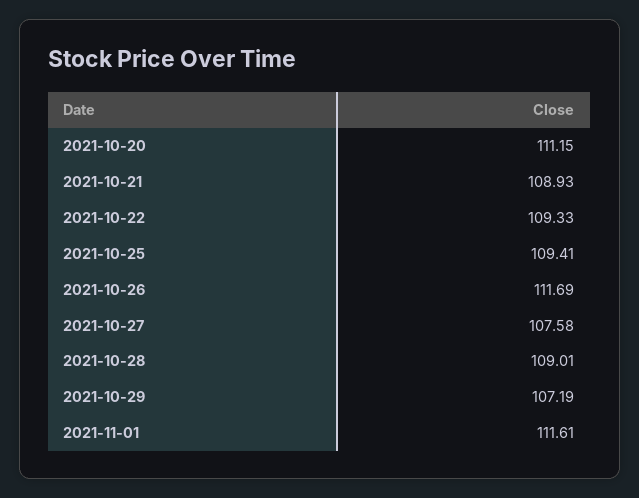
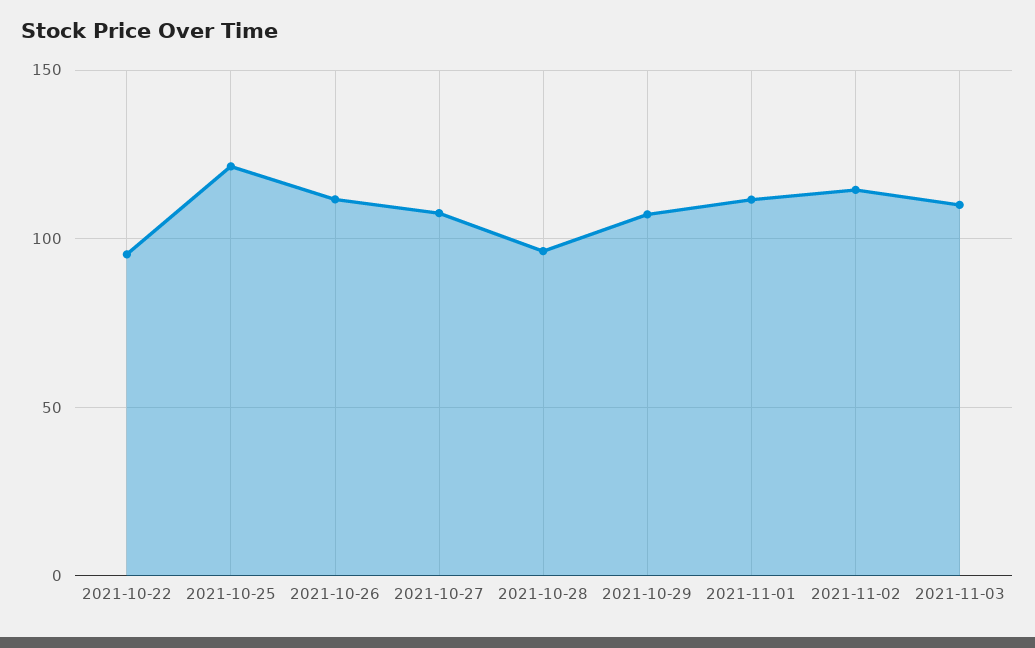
2021-10-20: 111.15 -> none
2021-10-21: 108.93 -> none
2021-10-22: 109.33 -> 95
2021-10-25: 109.41 -> 120
2021-10-28: 109.01 -> 95
2021-11-02: none -> 115
2021-11-03: none -> 110

